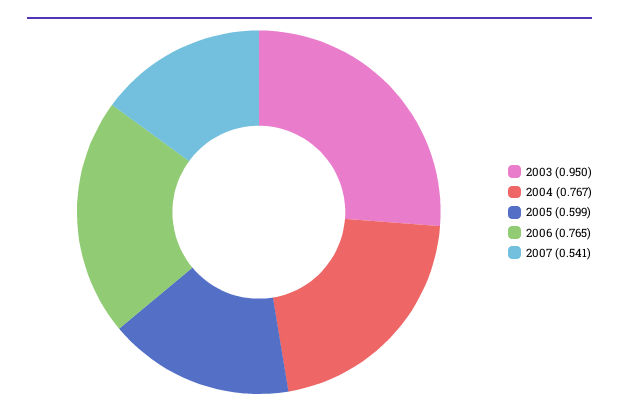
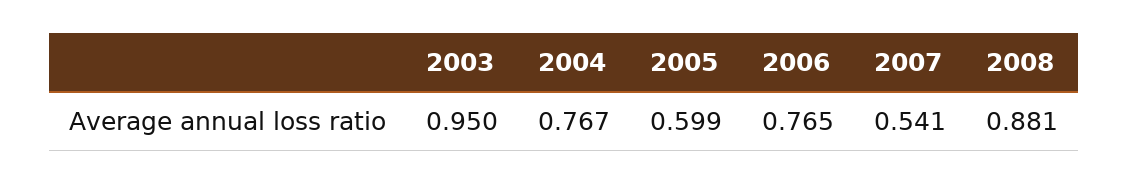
2008: none -> 0.881

